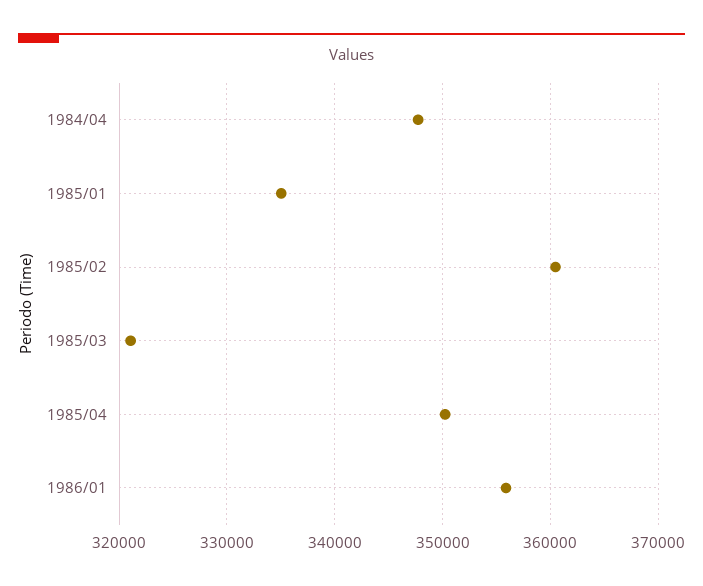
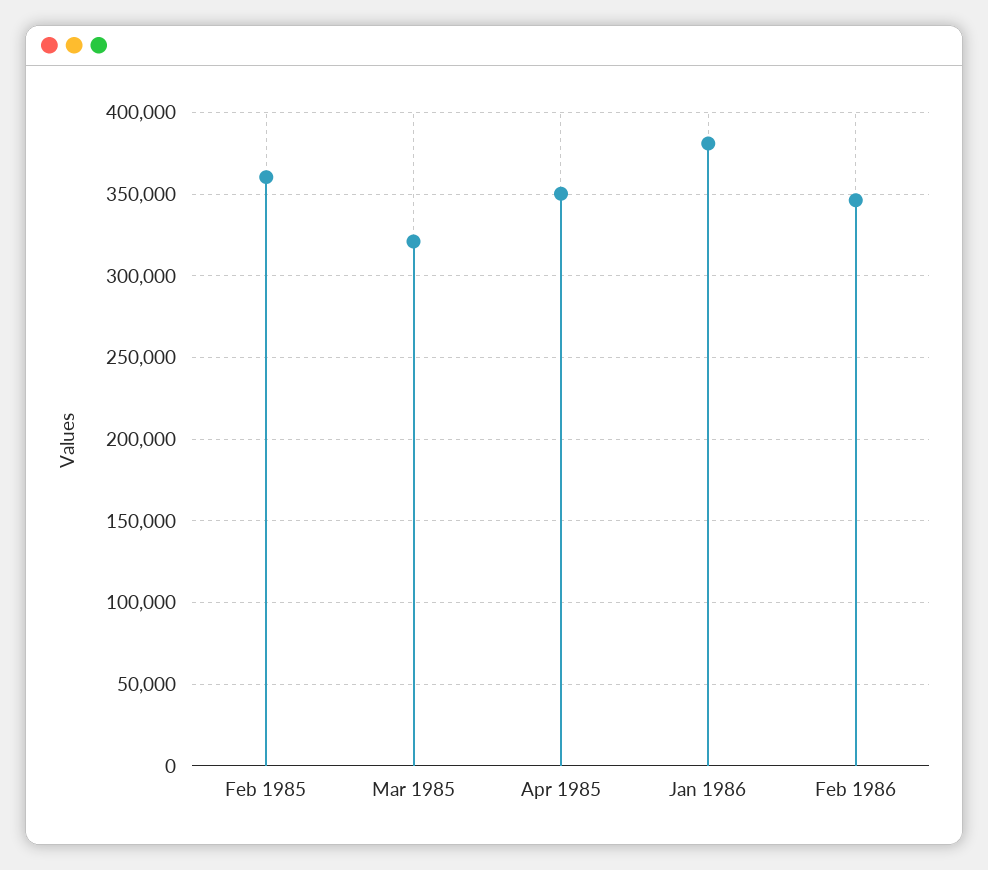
1984/04: 348000 -> none
1985/01: 335000 -> none
1986/01: 356000 -> 380000
Feb 1986: none -> 345000

